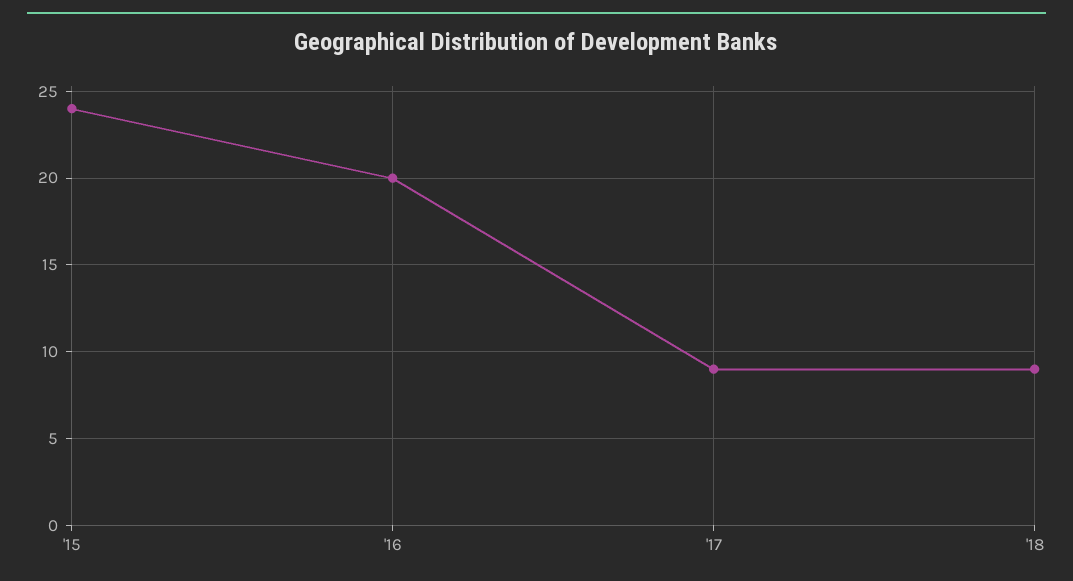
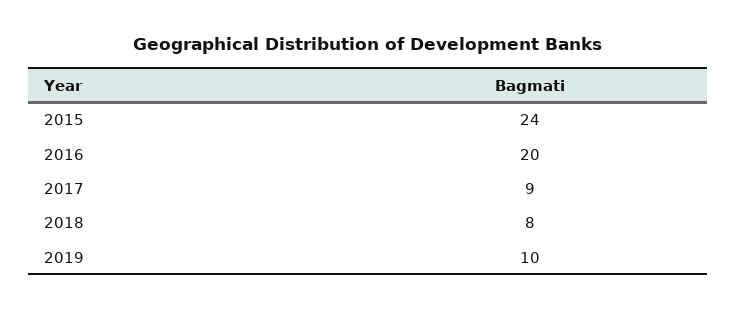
'18: 9 -> 8
2019: none -> 10

